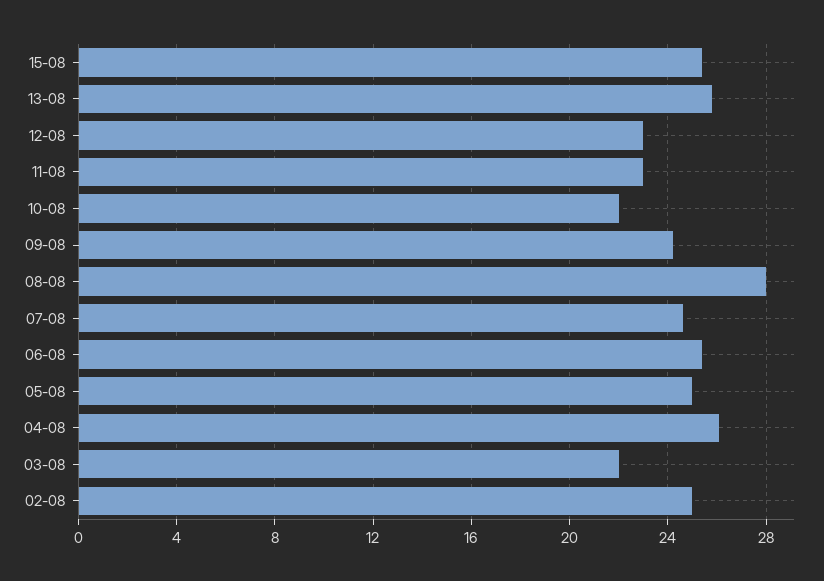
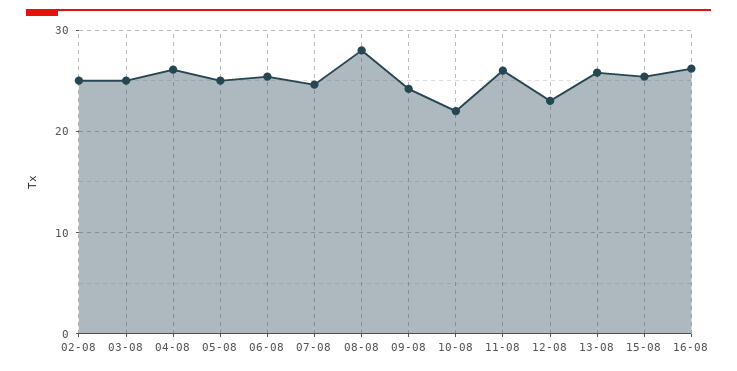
11-08: 23 -> 26
03-08: 22 -> 25
16-08: none -> 26

